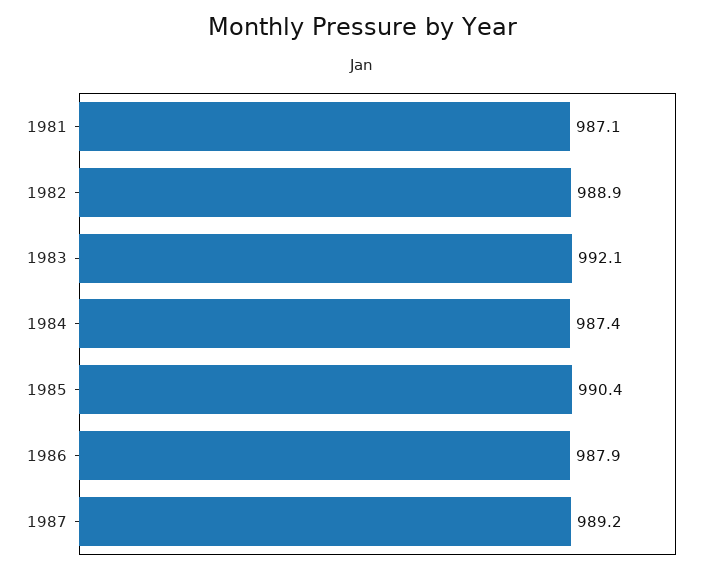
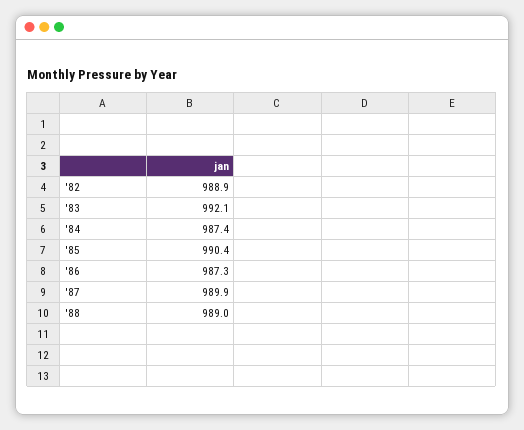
1981: 987.1 -> none
1986: 987.9 -> 987.3
1987: 989.2 -> 989.9
'88: none -> 989

